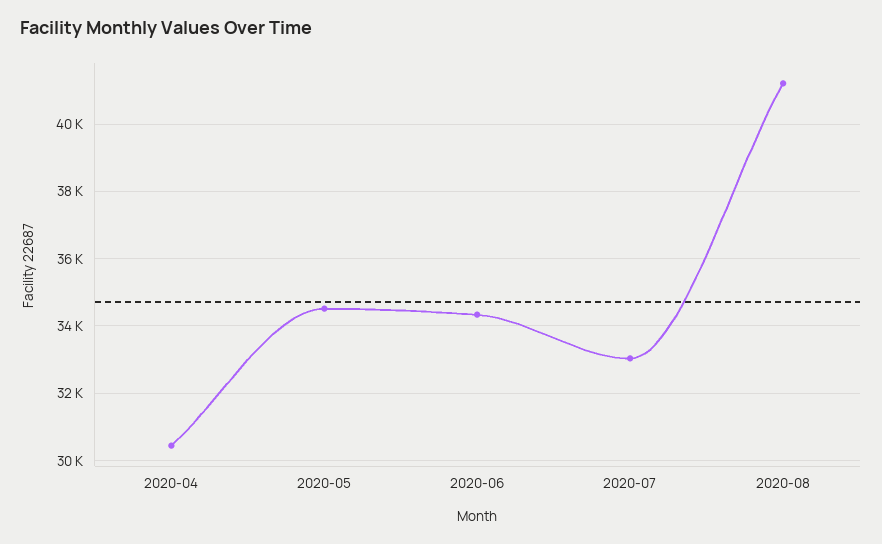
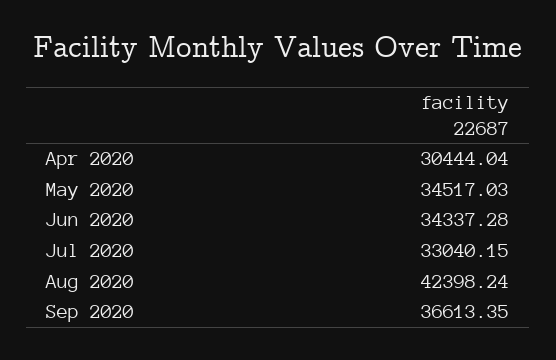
2020-08: 41200 -> 42398.24
Sep 2020: none -> 36613.35

